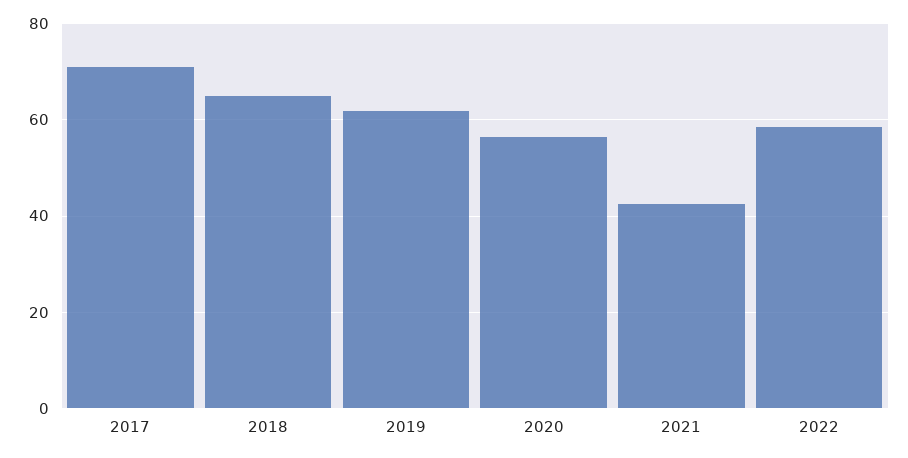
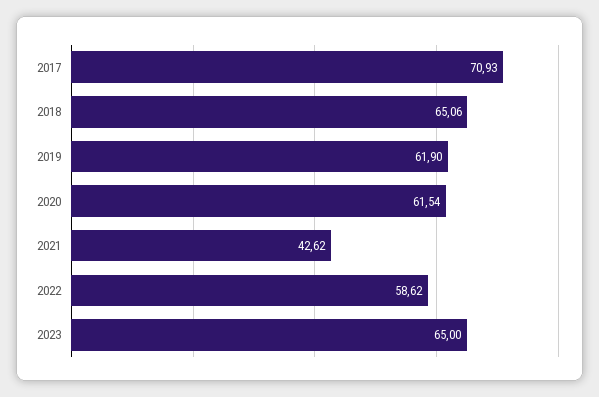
2020: 56 -> 61.54
2023: none -> 65

